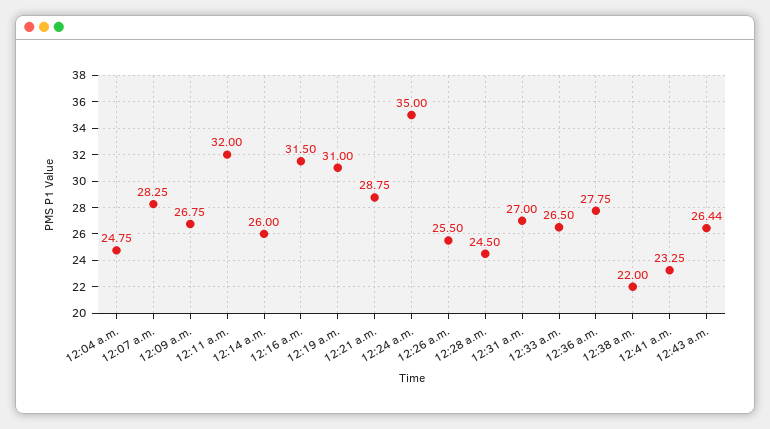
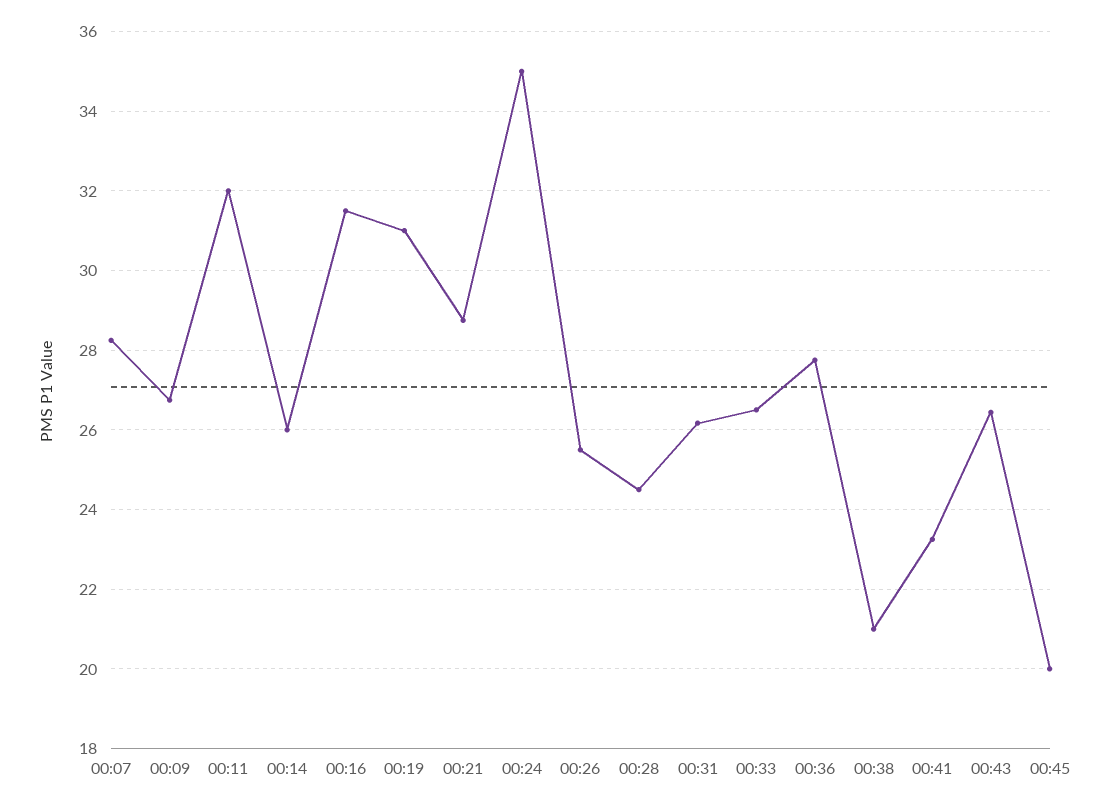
12:04 a.m.: 24.75 -> none
12:31 a.m.: 27 -> 26.2
12:38 a.m.: 22 -> 21
00:45: none -> 20

